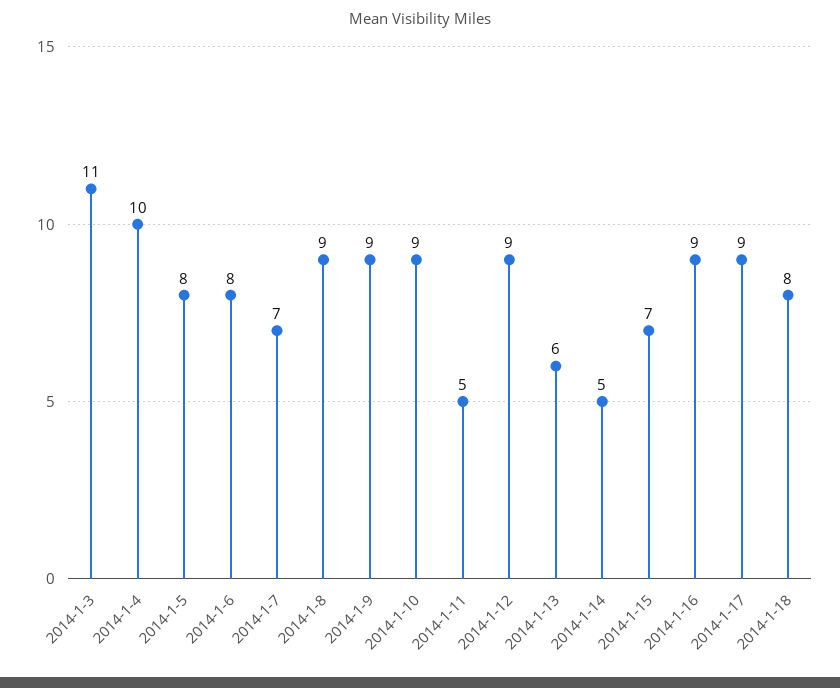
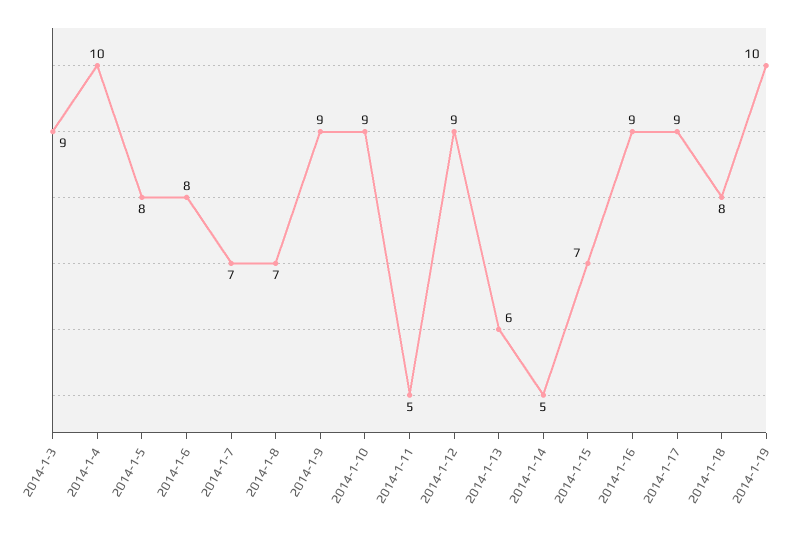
2014-1-3: 11 -> 9
2014-1-8: 9 -> 7
2014-1-19: none -> 10

